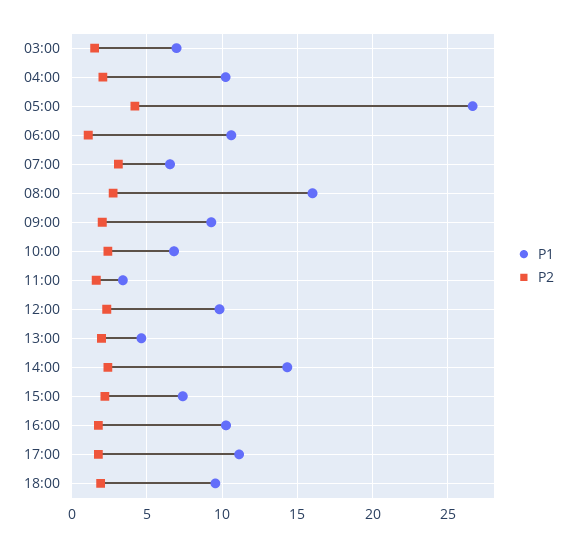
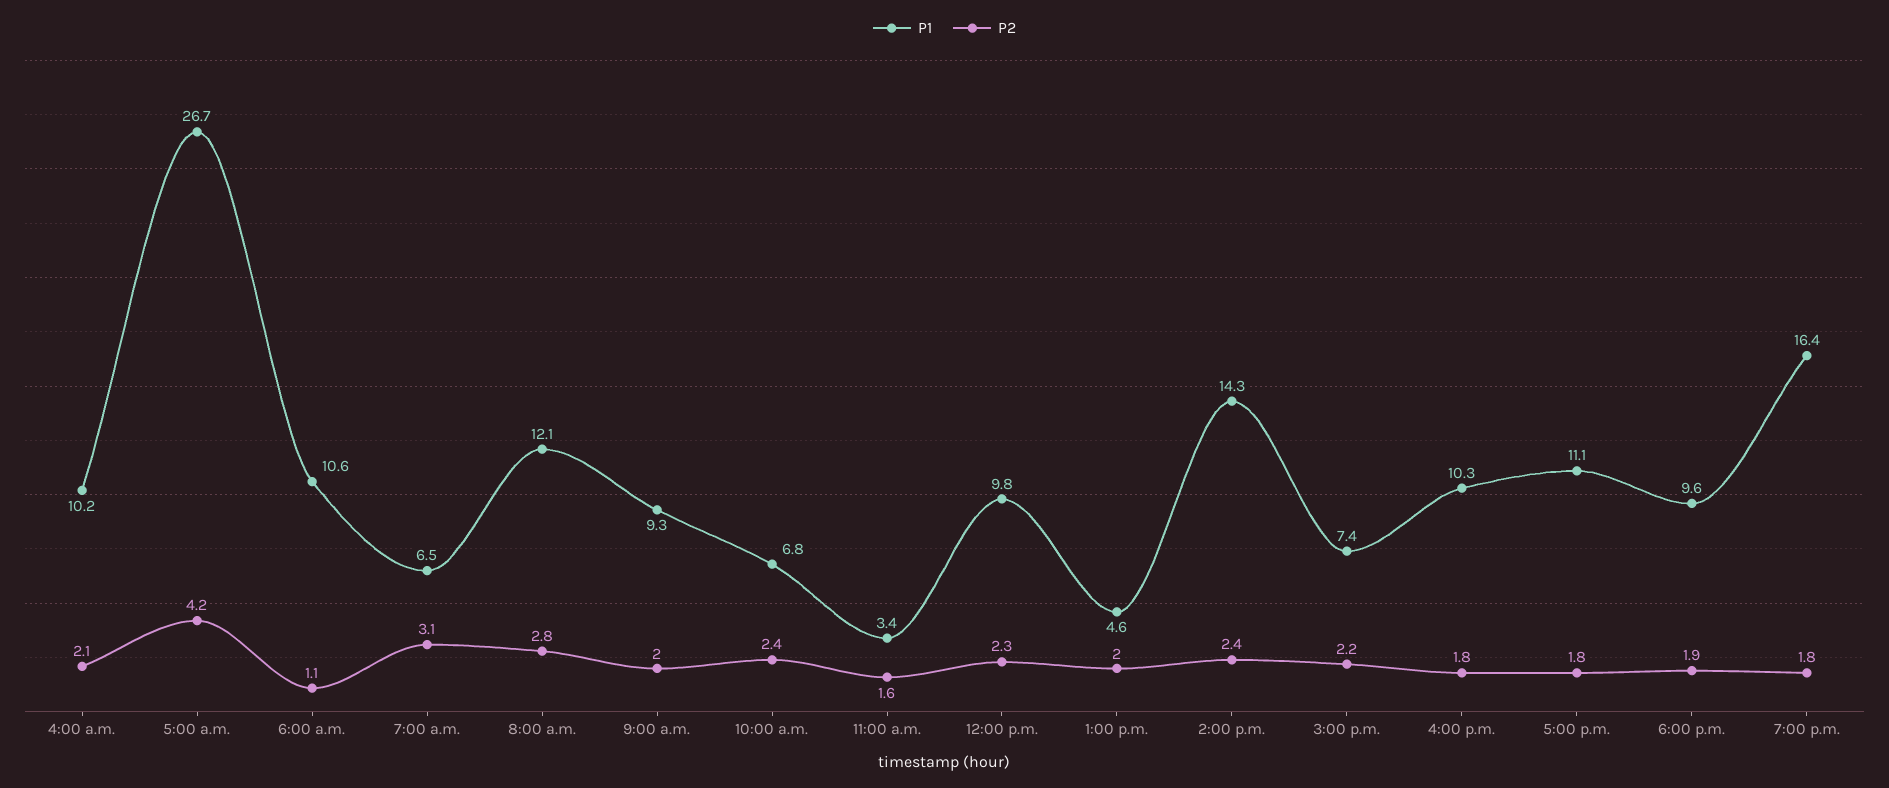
P1, 03:00: 7 -> none
P2, 03:00: 1.5 -> none
P1, 08:00: 16 -> 12.1
P1, 7:00 p.m.: none -> 16.4
P2, 7:00 p.m.: none -> 1.8

